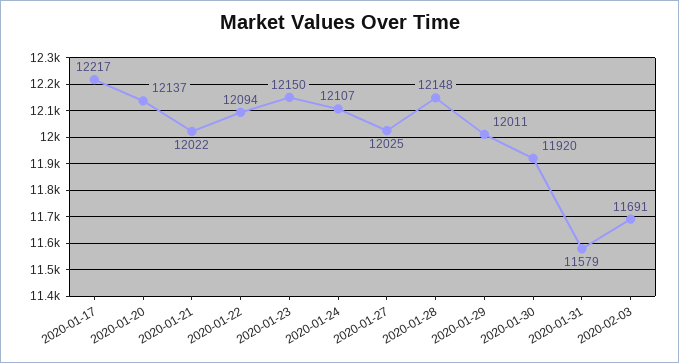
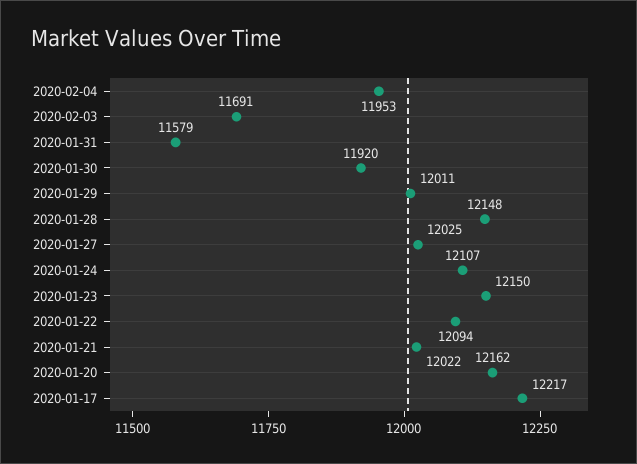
2020-01-20: 12137 -> 12162
2020-02-04: none -> 11953

